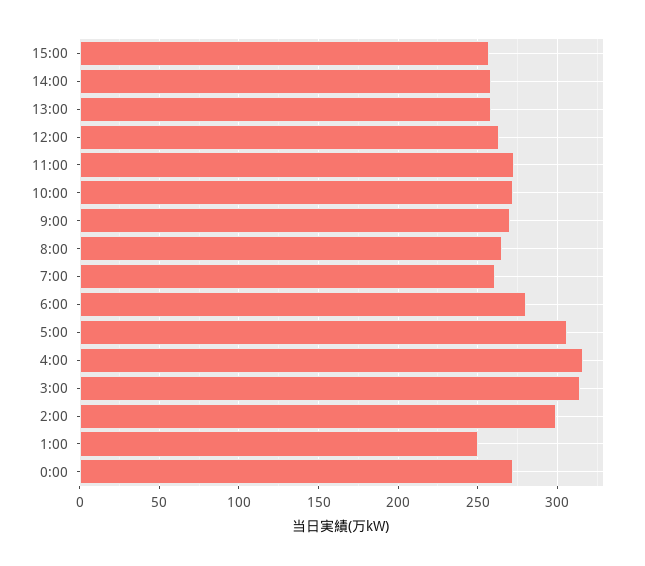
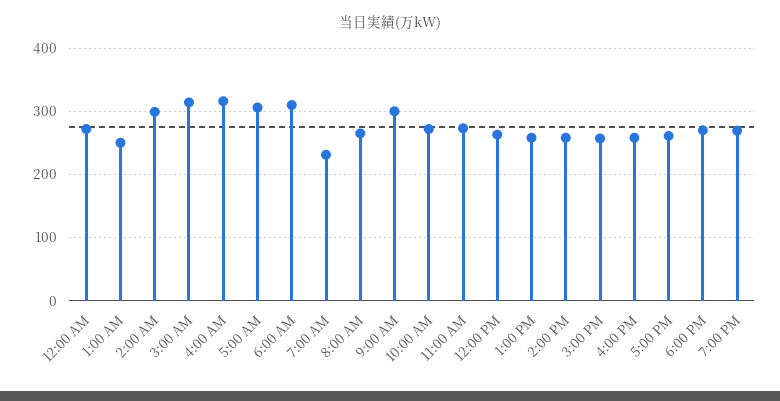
9:00: 270 -> 300
7:00: 260 -> 230
6:00: 280 -> 310
4:00 PM: none -> 260
5:00 PM: none -> 260
6:00 PM: none -> 270
7:00 PM: none -> 270

